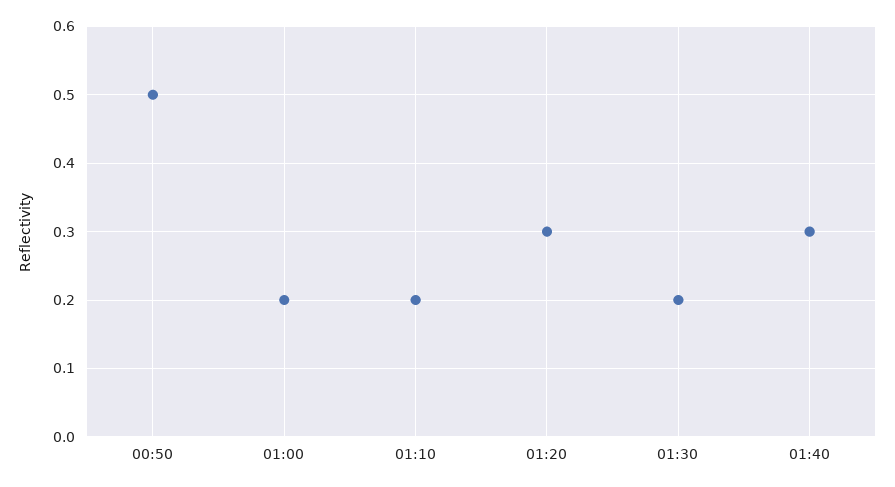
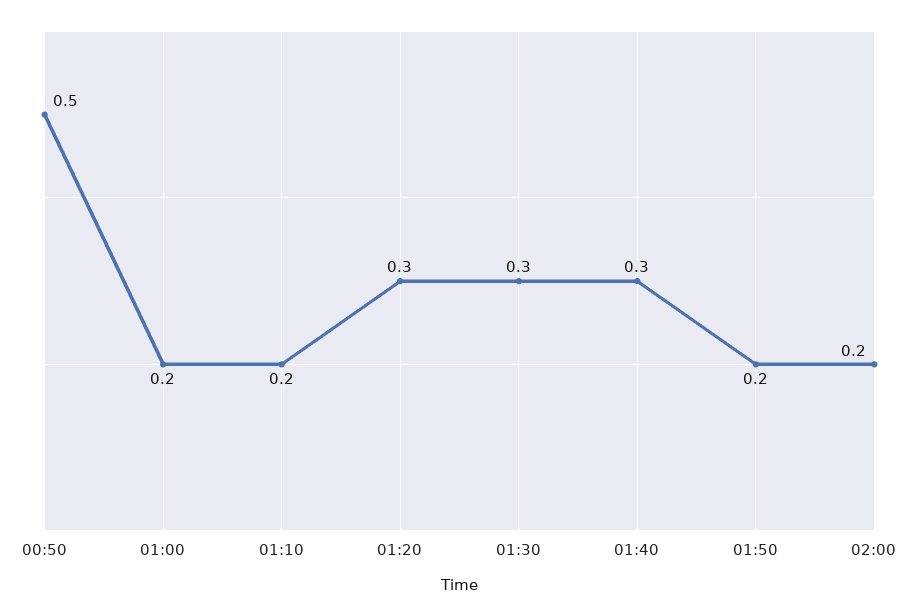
01:30: 0.2 -> 0.3
01:50: none -> 0.2
02:00: none -> 0.2

